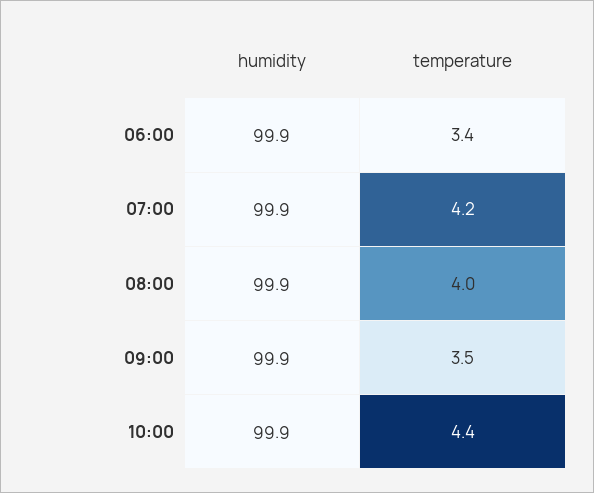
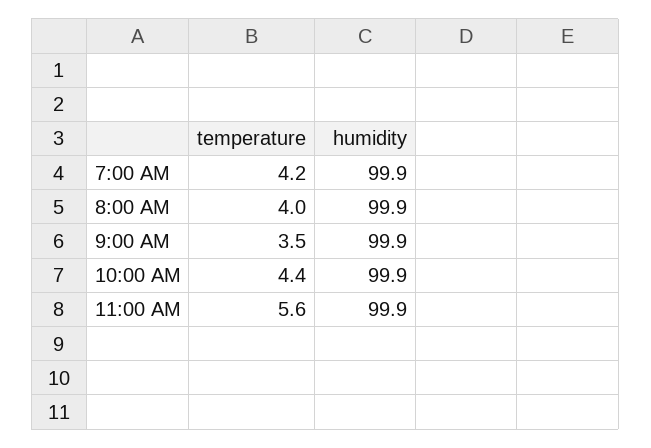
humidity, 06:00: 99.9 -> none
temperature, 06:00: 3.4 -> none
temperature, 11:00 AM: none -> 5.6
humidity, 11:00 AM: none -> 99.9

